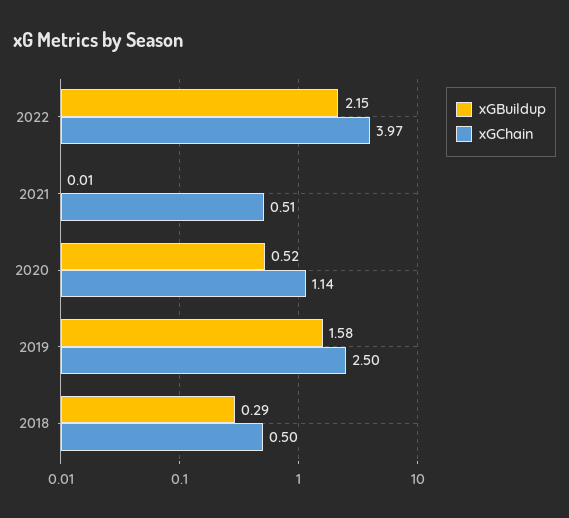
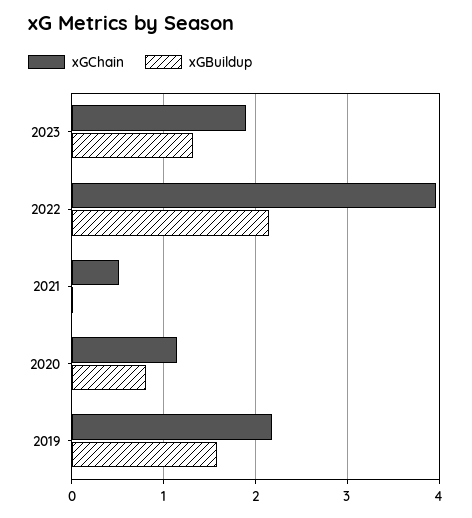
xGBuildup, 2020: 0.52 -> 0.8
xGChain, 2019: 2.5 -> 2.2
xGBuildup, 2018: 0.29 -> none
xGChain, 2018: 0.5 -> none
xGChain, 2023: none -> 1.9
xGBuildup, 2023: none -> 1.3

